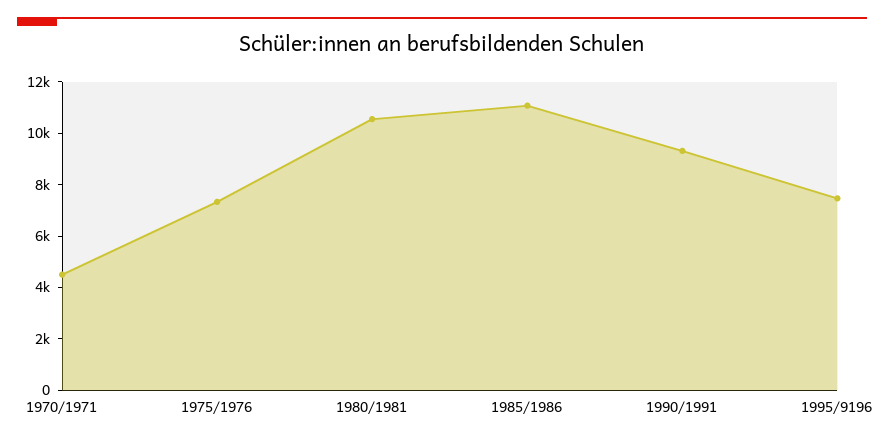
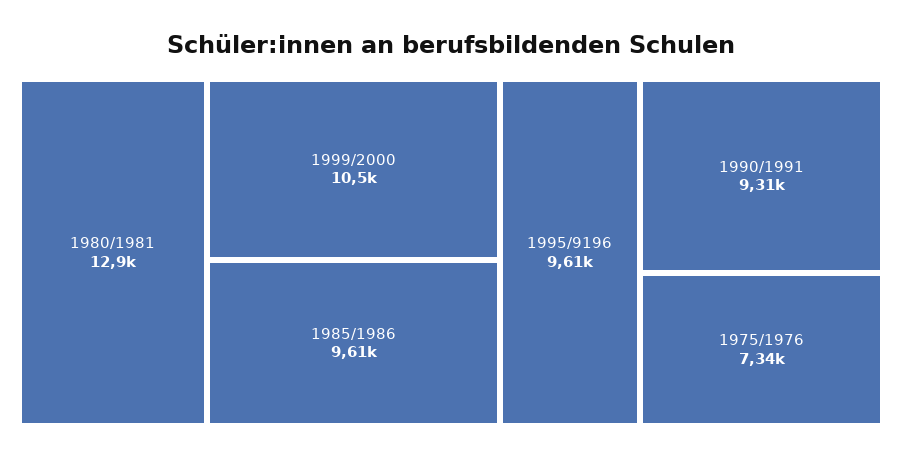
1970/1971: 4500 -> none
1980/1981: 10500 -> 12900
1985/1986: 11000 -> 9610
1995/9196: 7500 -> 9610
1999/2000: none -> 10500

